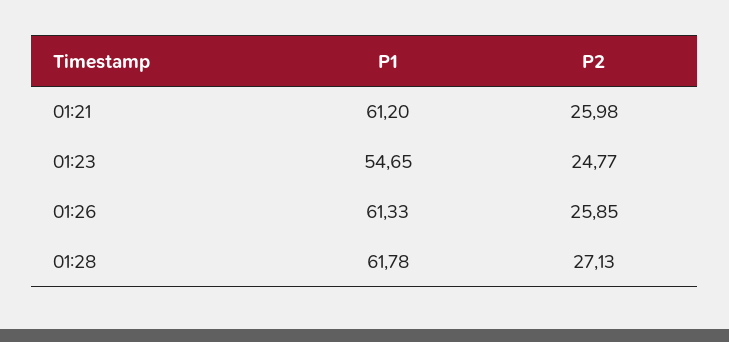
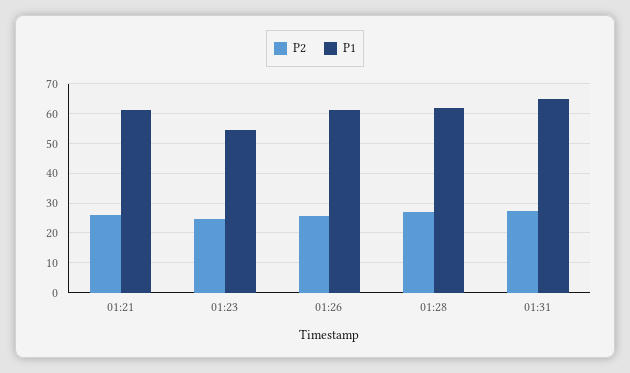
P2, 01:31: none -> 27.5
P1, 01:31: none -> 65

